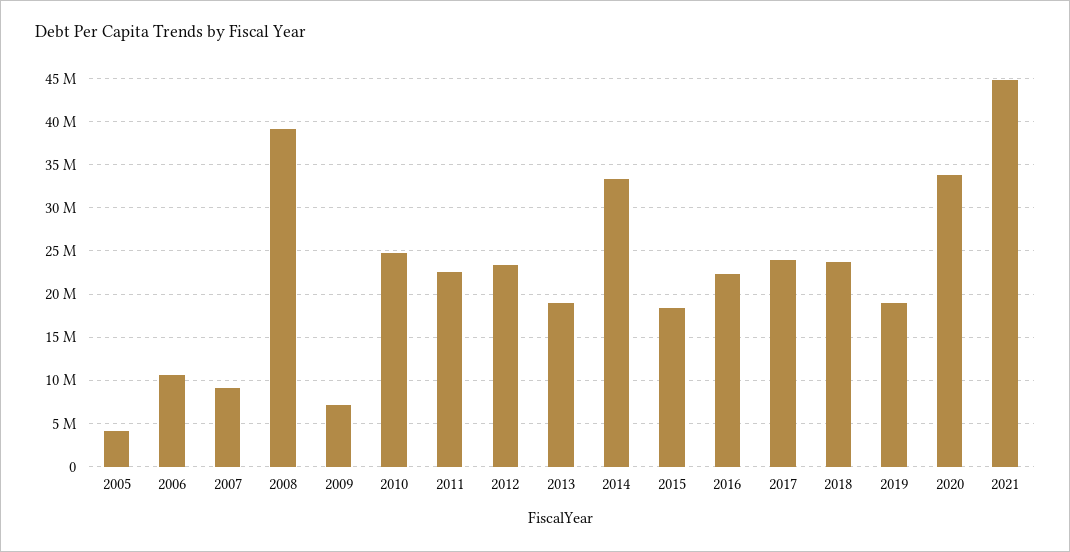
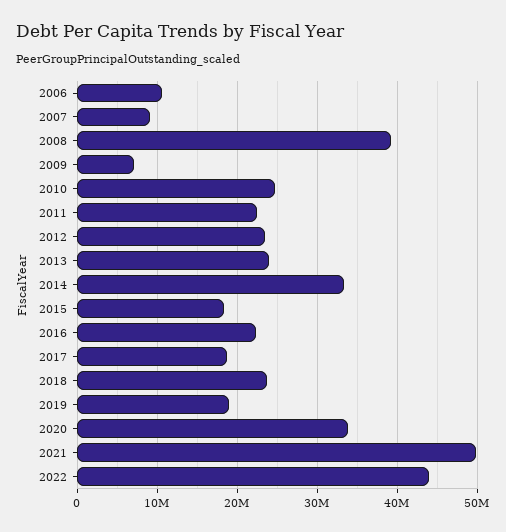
2005: 4000000 -> none
2013: 19000000 -> 24000000
2017: 24000000 -> 19000000
2021: 45000000 -> 50000000
2022: none -> 44000000

